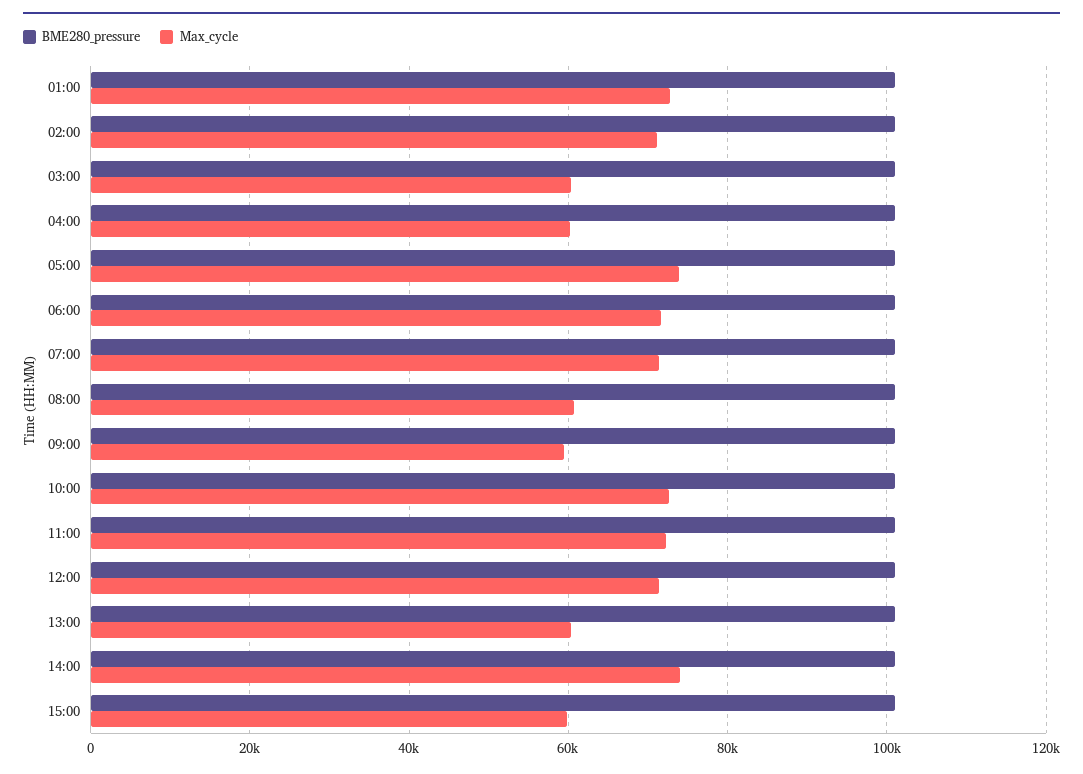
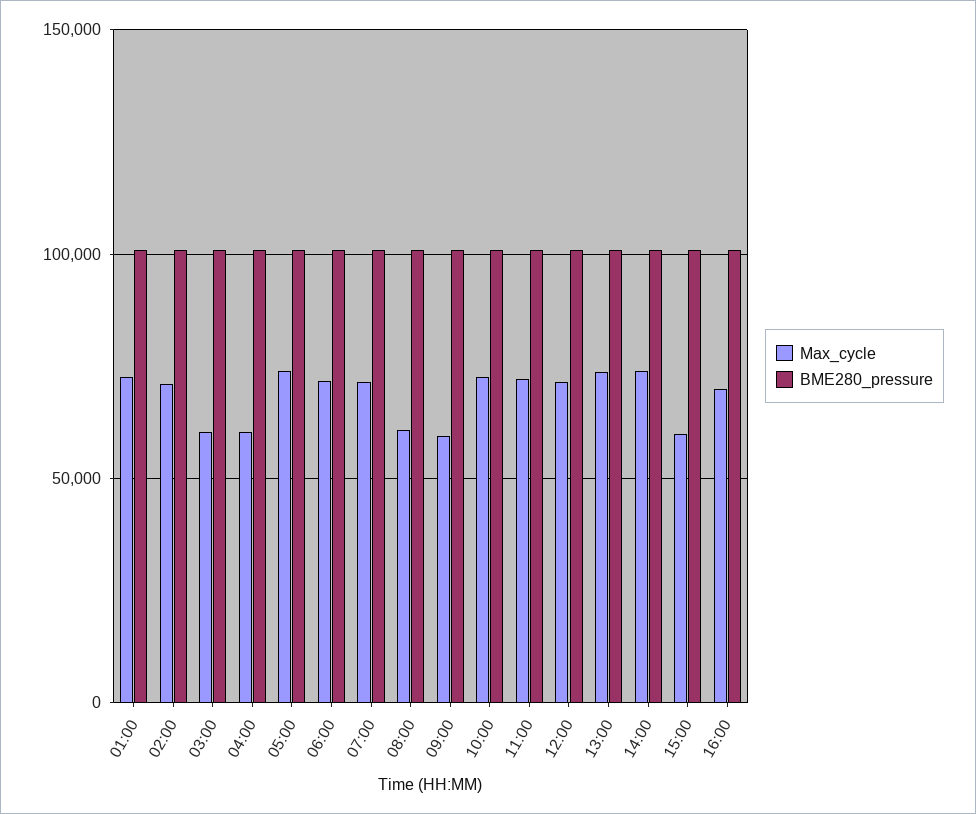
Max_cycle, 13:00: 60000 -> 75000
Max_cycle, 16:00: none -> 70000
BME280_pressure, 16:00: none -> 100000

